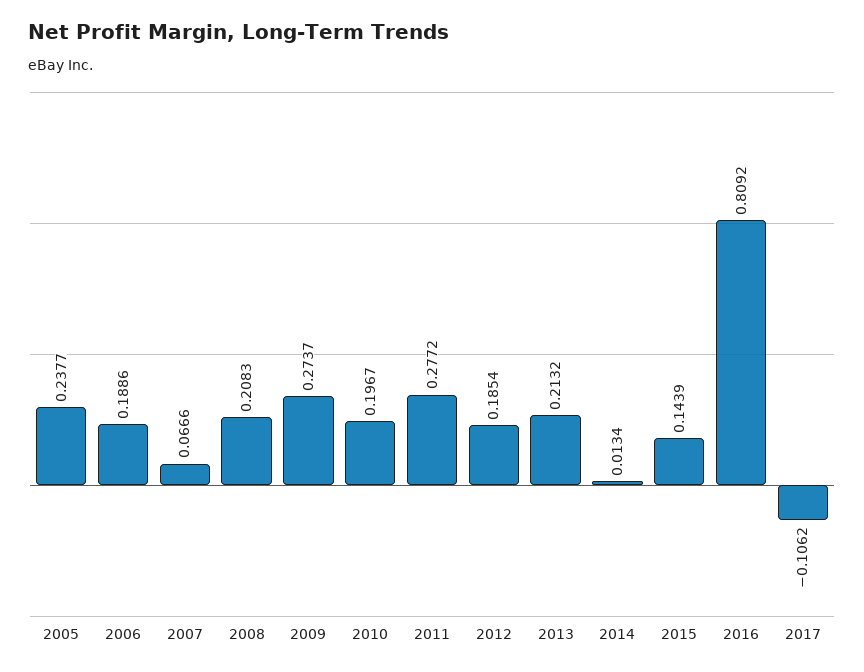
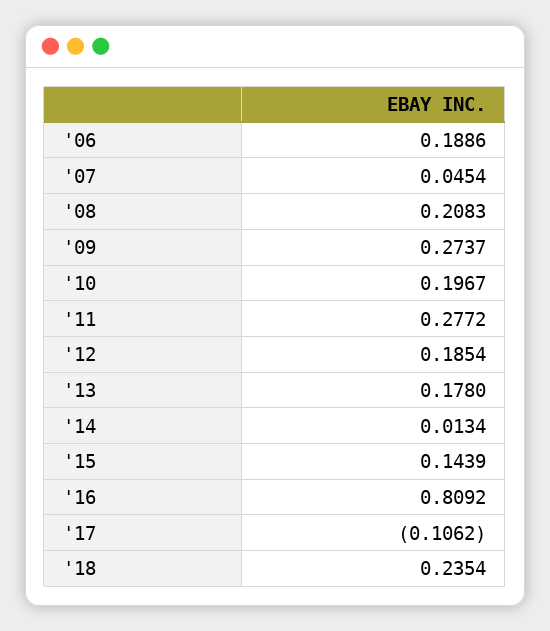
2005: 0.2377 -> none
2007: 0.0666 -> 0.0454
2013: 0.2132 -> 0.178
'18: none -> 0.2354

